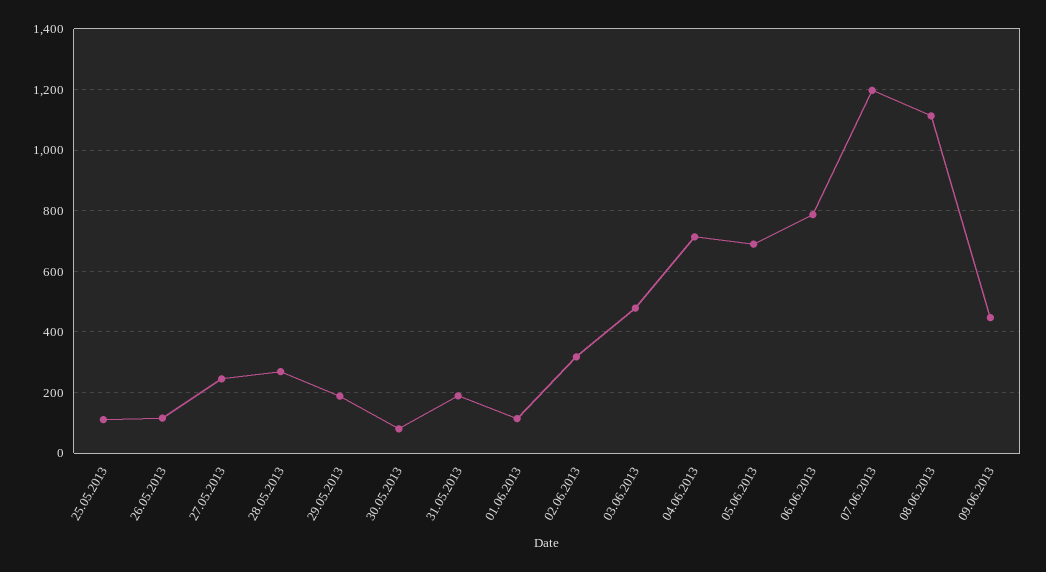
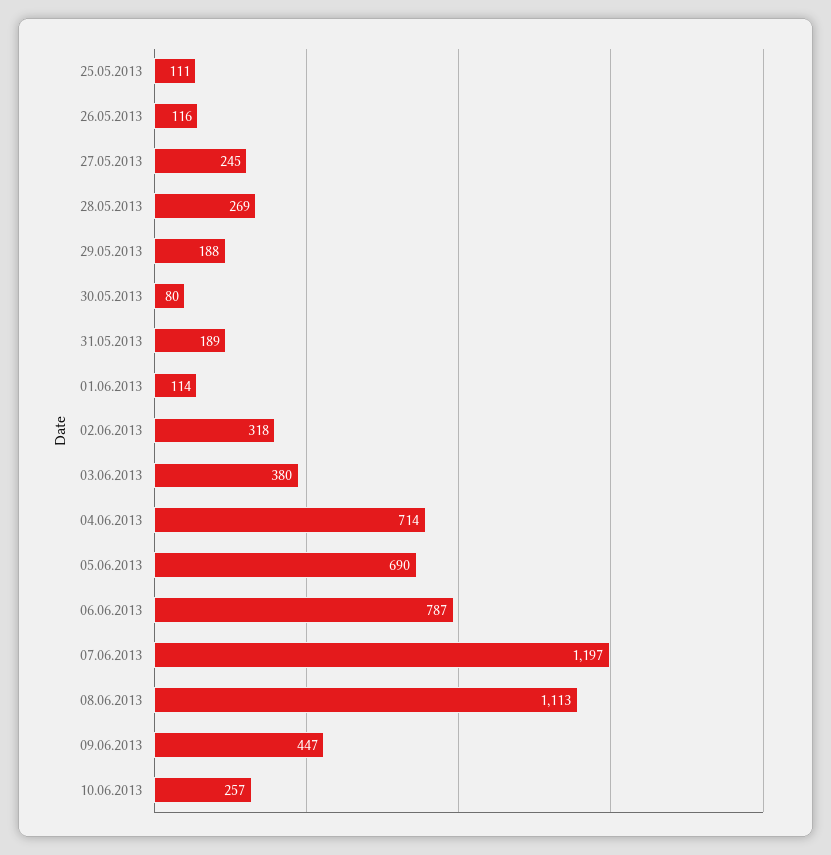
03.06.2013: 480 -> 380
10.06.2013: none -> 257

